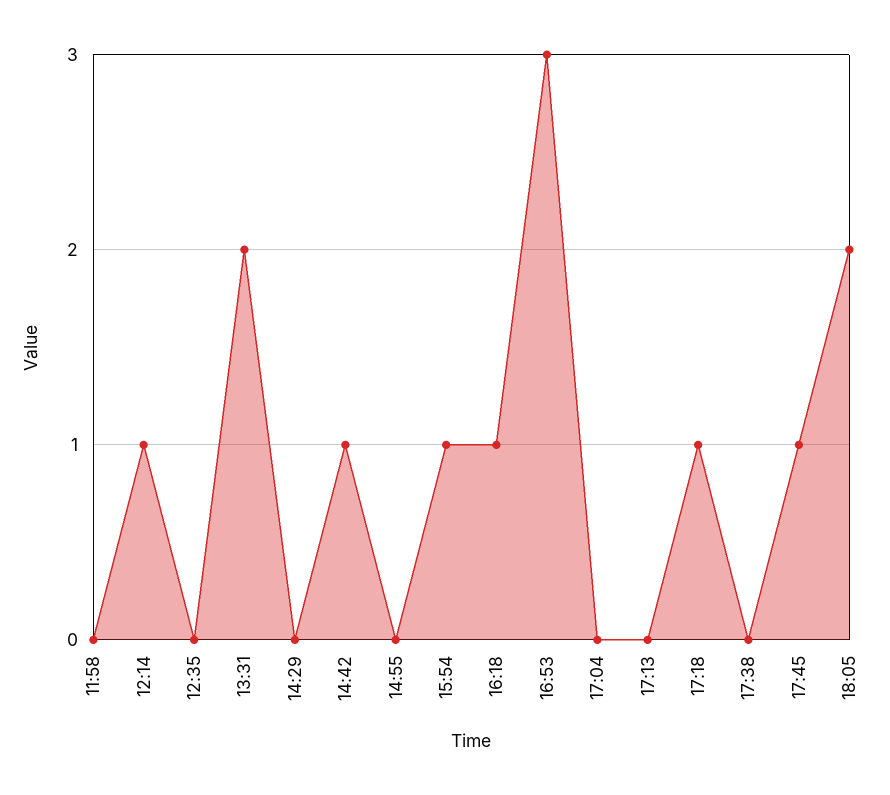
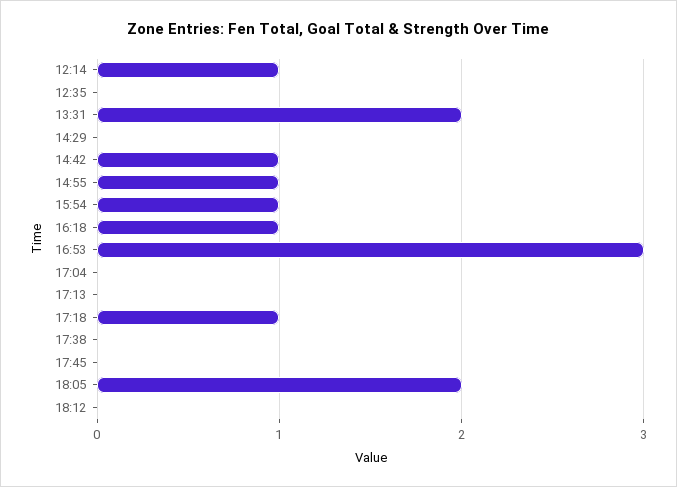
11:58: 0 -> none
14:55: 0 -> 1
17:45: 1 -> 0
18:12: none -> 0

